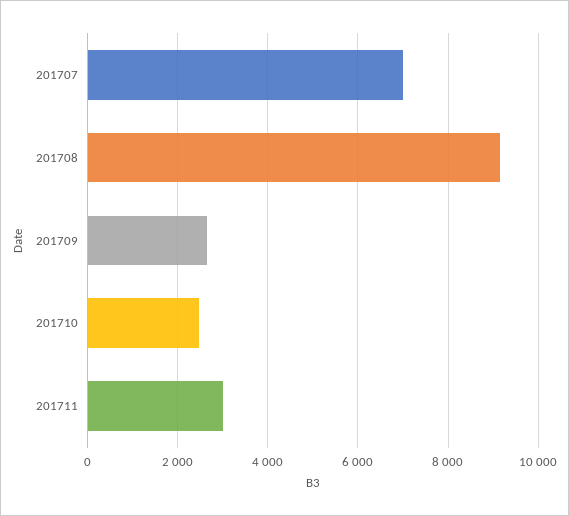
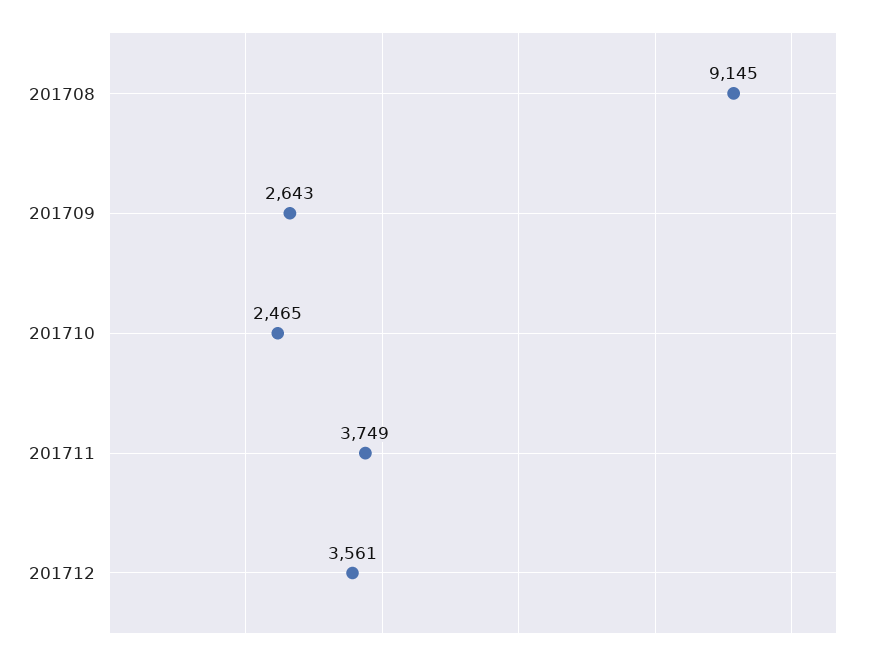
201707: 7000 -> none
201711: 3000 -> 3749
201712: none -> 3561

